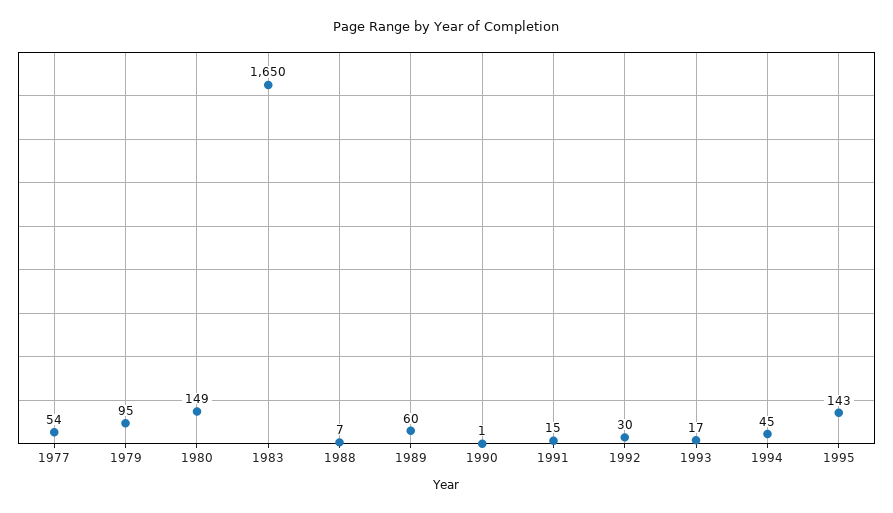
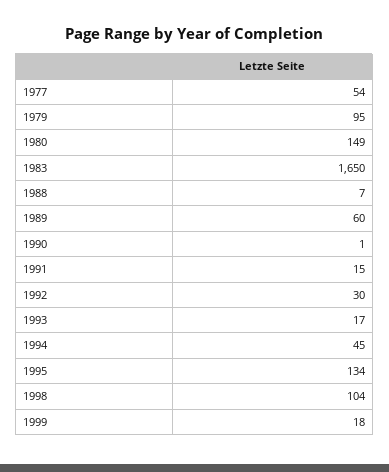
1995: 143 -> 134
1998: none -> 104
1999: none -> 18

